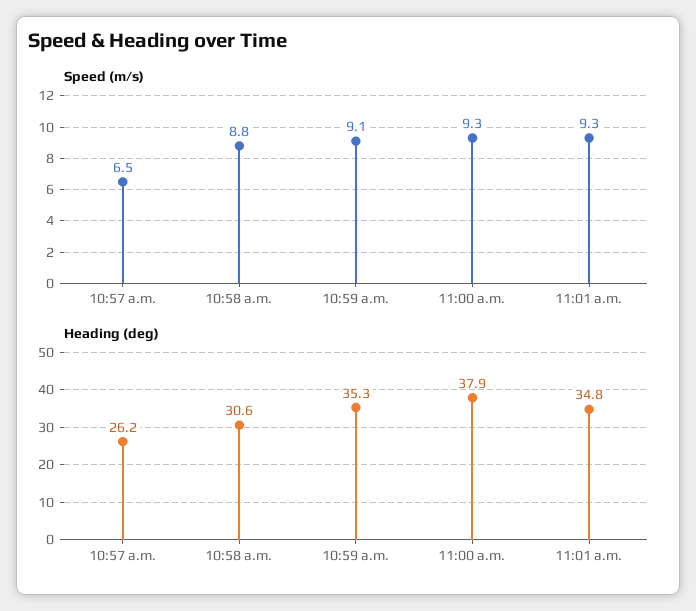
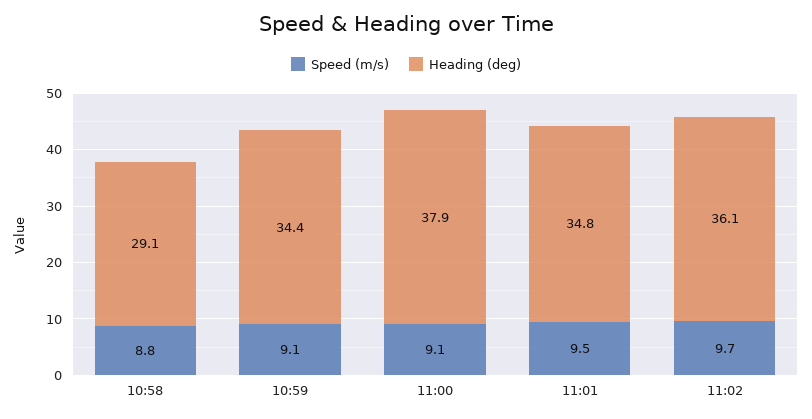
Speed (m/s), 10:57 a.m.: 6.5 -> none
Speed (m/s), 11:00 a.m.: 9.3 -> 9.1
Speed (m/s), 11:01 a.m.: 9.3 -> 9.5
Heading (deg), 10:57 a.m.: 26.2 -> none
Heading (deg), 10:58 a.m.: 30.6 -> 29.1
Heading (deg), 10:59 a.m.: 35.3 -> 34.4
Speed (m/s), 11:02: none -> 9.7
Heading (deg), 11:02: none -> 36.1

